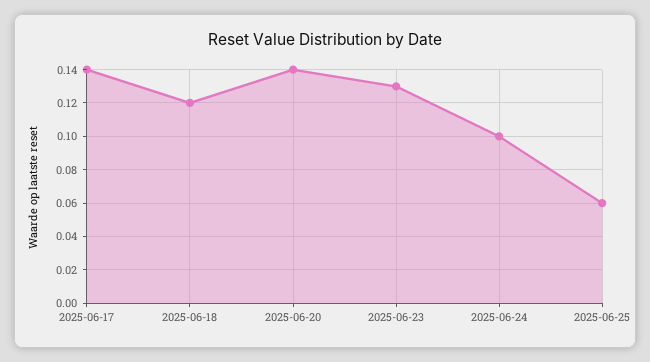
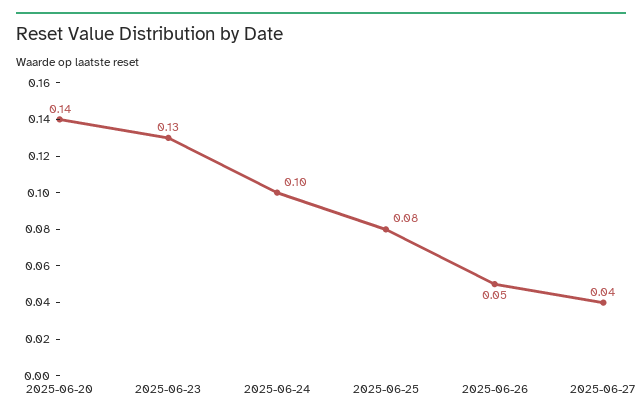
2025-06-17: 0.14 -> none
2025-06-18: 0.12 -> none
2025-06-25: 0.06 -> 0.08
2025-06-26: none -> 0.05
2025-06-27: none -> 0.04

